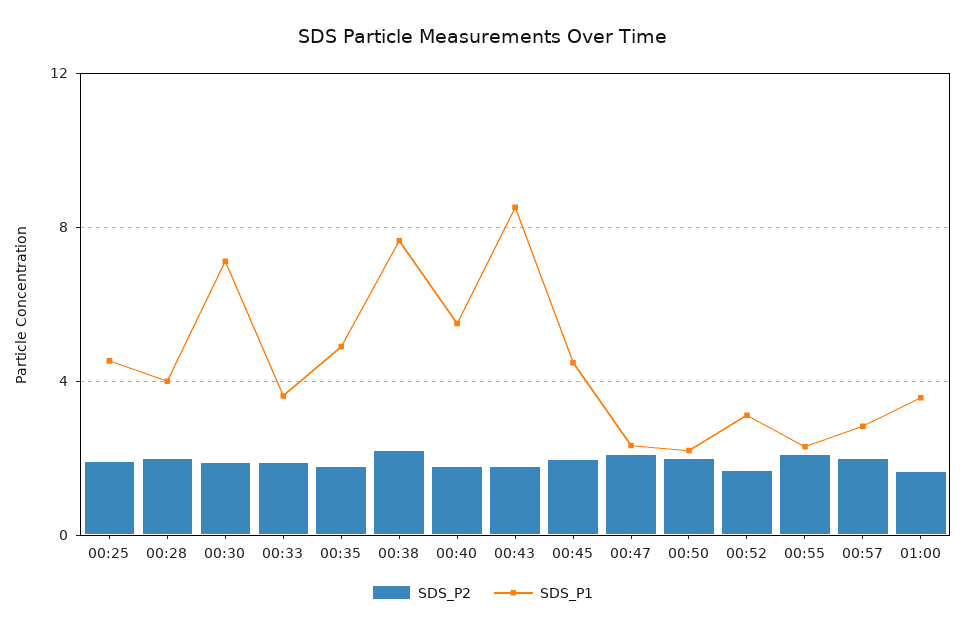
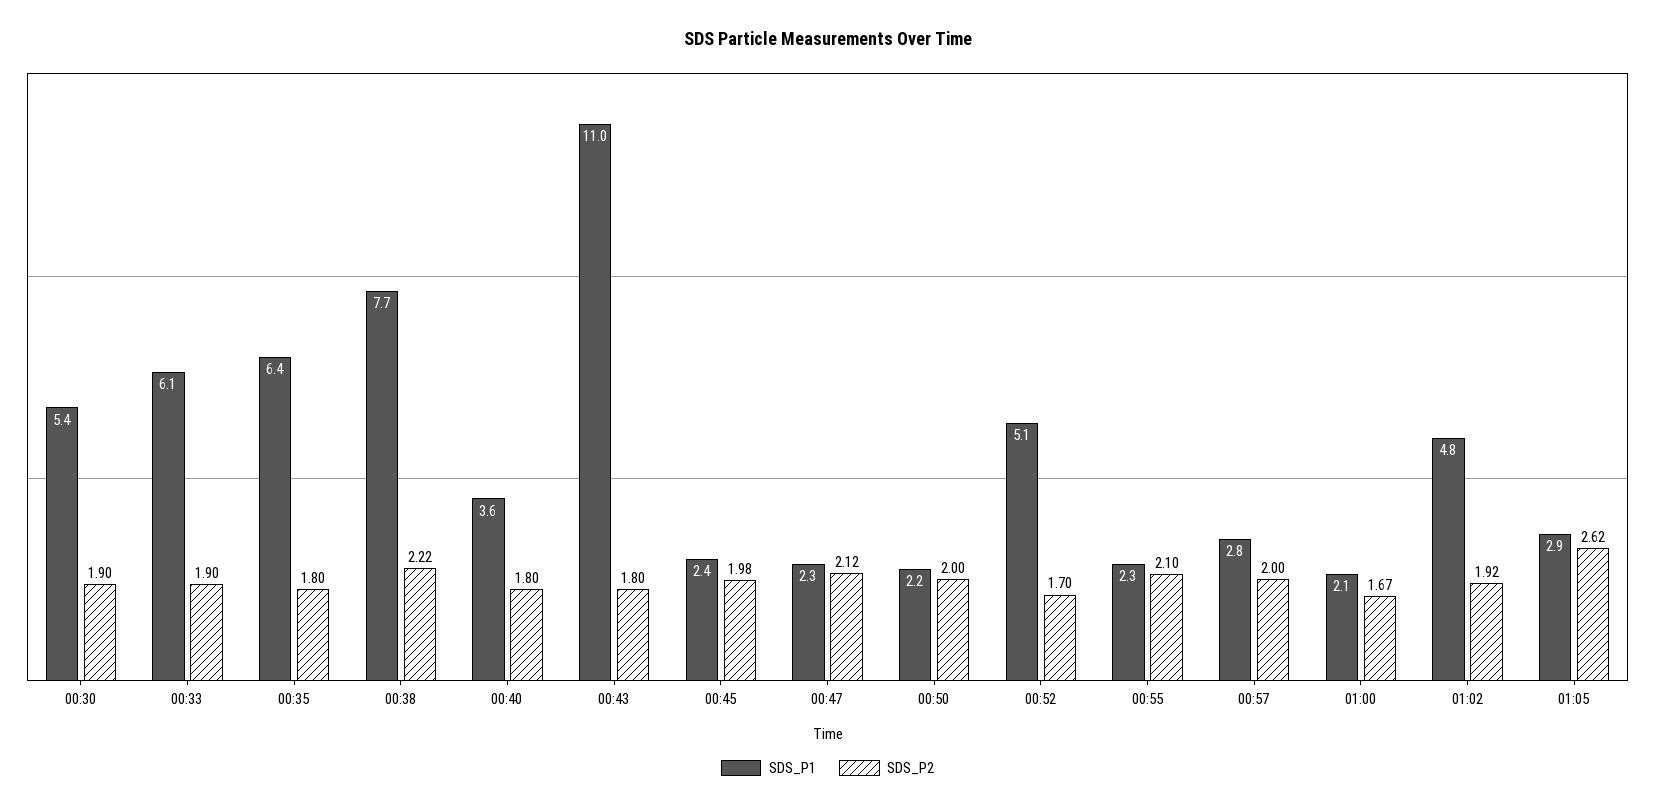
SDS_P2, 00:25: 2 -> none
SDS_P1, 00:25: 4.5 -> none
SDS_P2, 00:28: 2 -> none
SDS_P1, 00:28: 4 -> none
SDS_P1, 00:30: 7 -> 5.4
SDS_P1, 00:33: 3.5 -> 6.1
SDS_P1, 00:35: 5 -> 6.4
SDS_P1, 00:40: 5.5 -> 3.6
SDS_P1, 00:43: 8.5 -> 11
SDS_P1, 00:45: 4.5 -> 2.4
SDS_P1, 00:52: 3 -> 5.1
SDS_P1, 01:00: 3.5 -> 2.1
SDS_P1, 01:02: none -> 4.8
SDS_P2, 01:02: none -> 1.92
SDS_P1, 01:05: none -> 2.9
SDS_P2, 01:05: none -> 2.62

